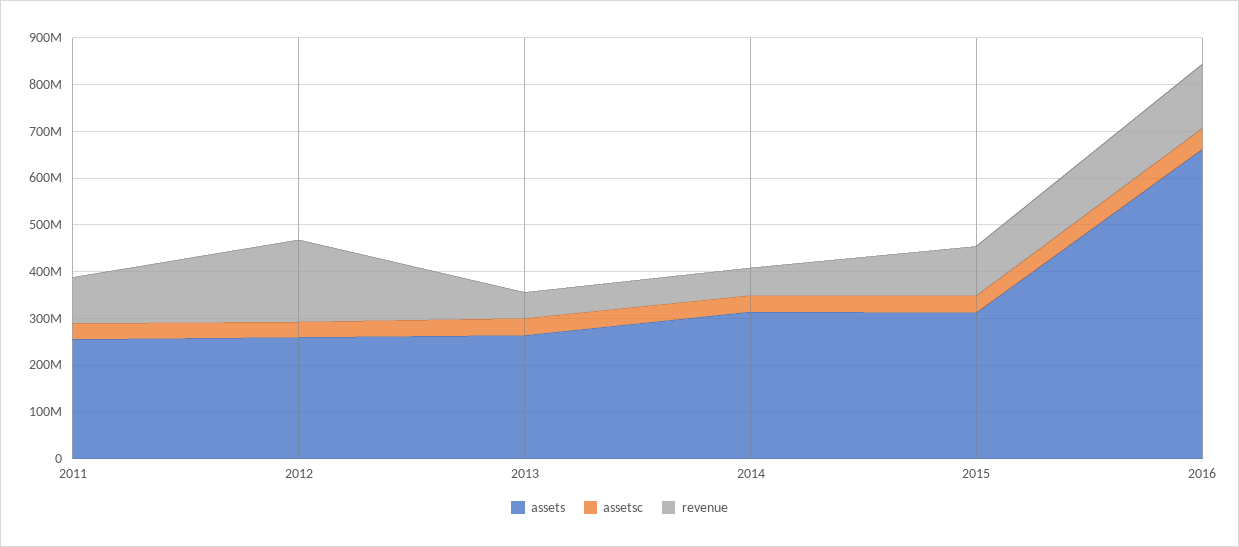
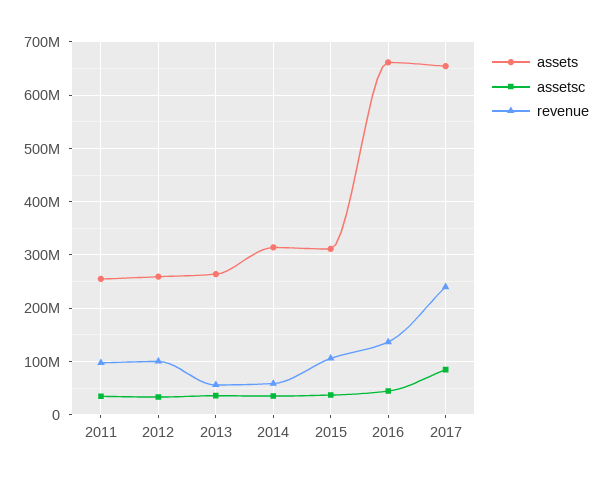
revenue, 2012: 180000000 -> 100000000
assets, 2017: none -> 660000000
assetsc, 2017: none -> 80000000
revenue, 2017: none -> 240000000

